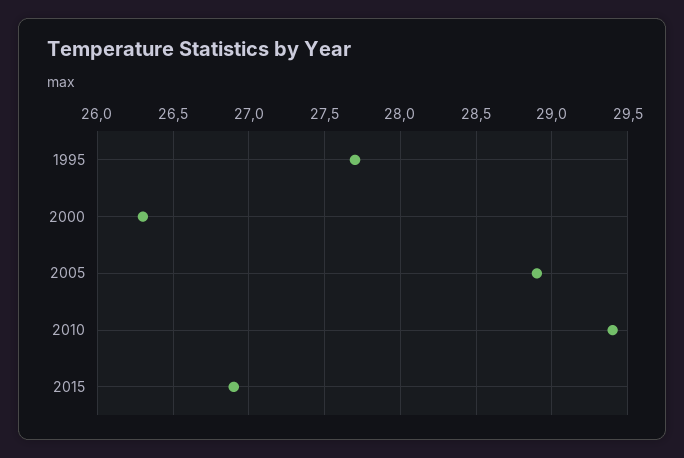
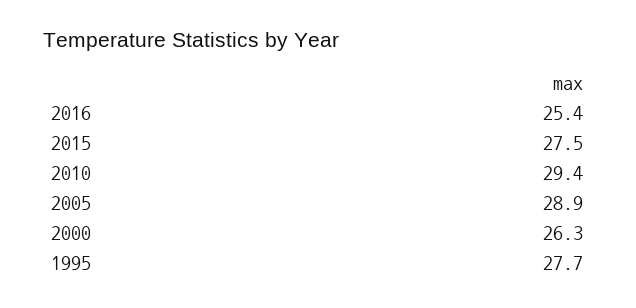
2015: 26.9 -> 27.5
2016: none -> 25.4

